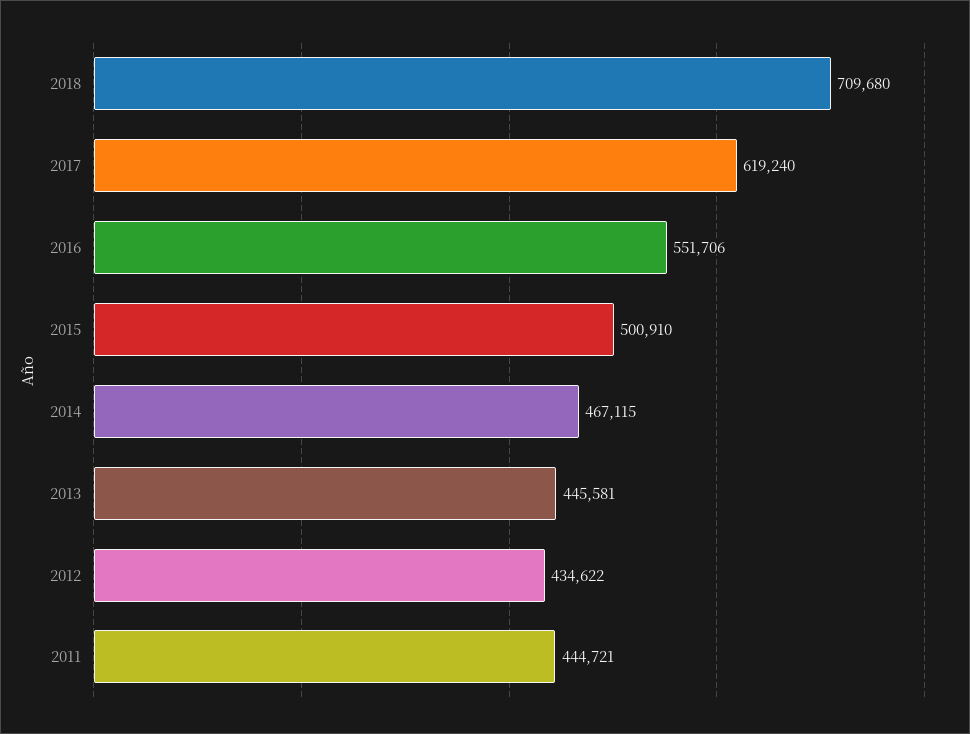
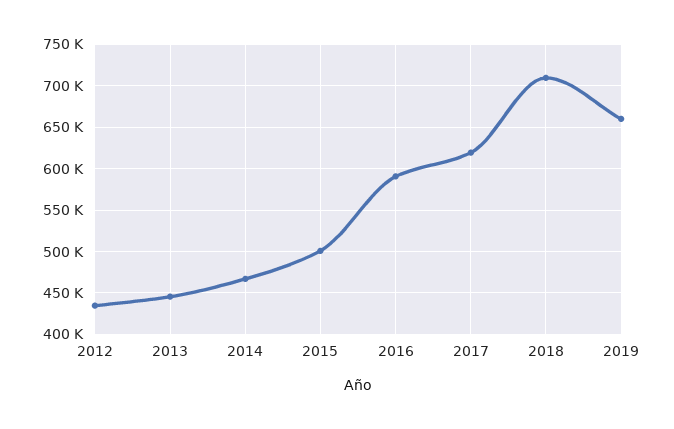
2016: 551706 -> 590000
2011: 444721 -> none
2019: none -> 660000

